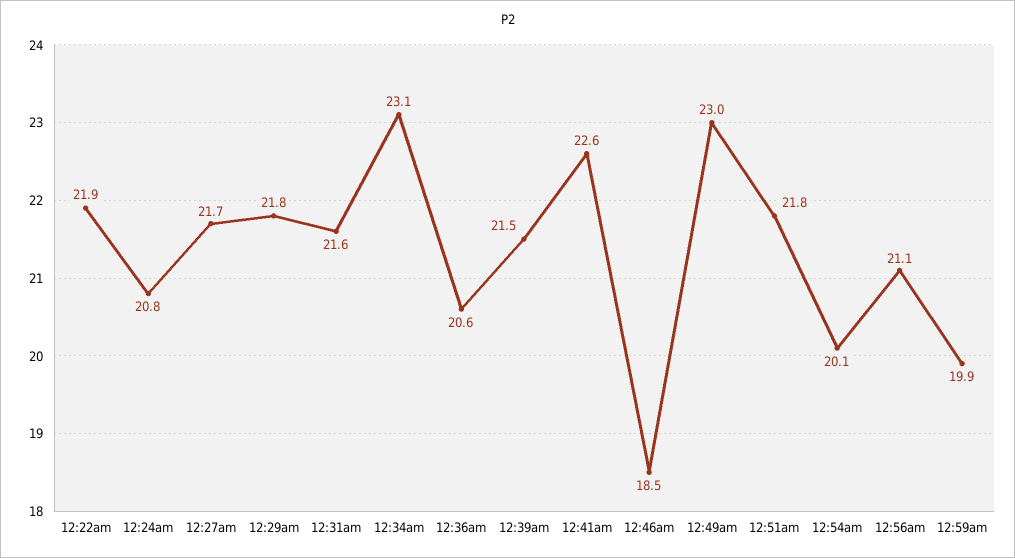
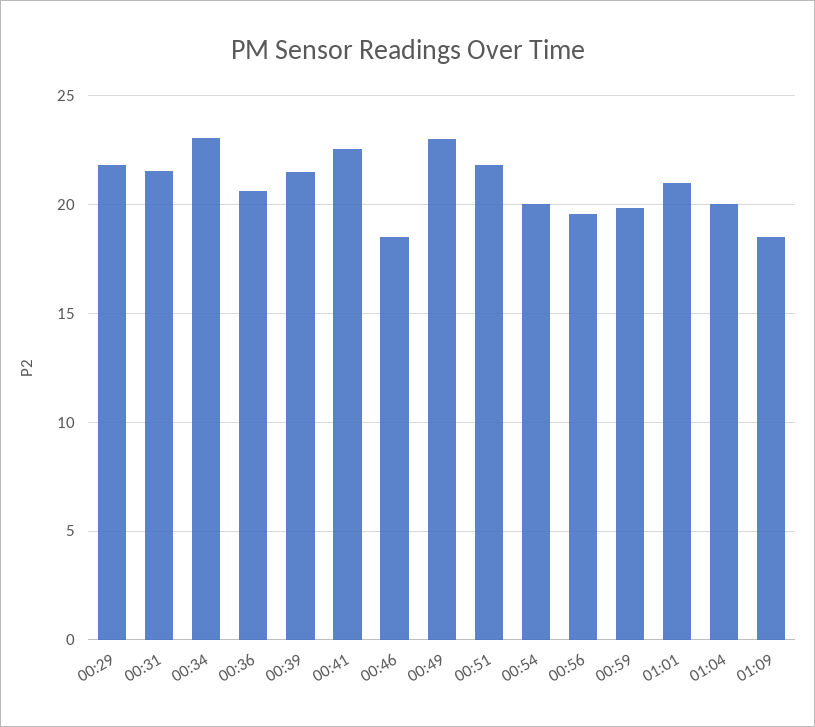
12:22am: 21.9 -> none
12:24am: 20.8 -> none
12:27am: 21.7 -> none
12:56am: 21.1 -> 19.5
01:01: none -> 21
01:04: none -> 20
01:09: none -> 18.5

